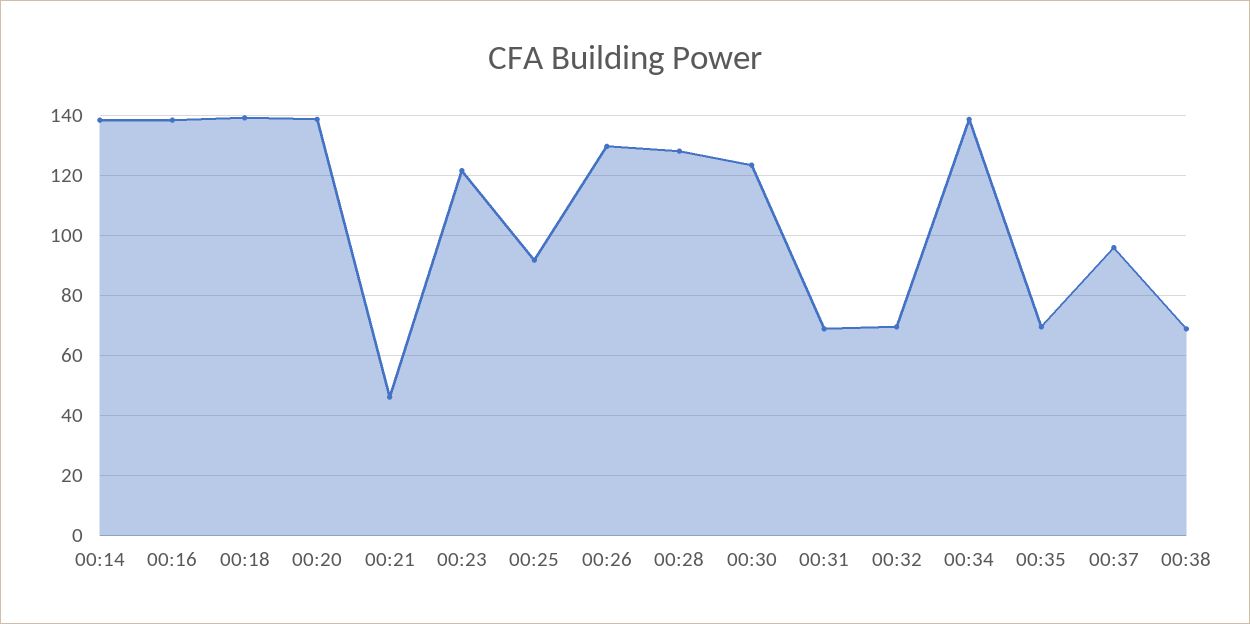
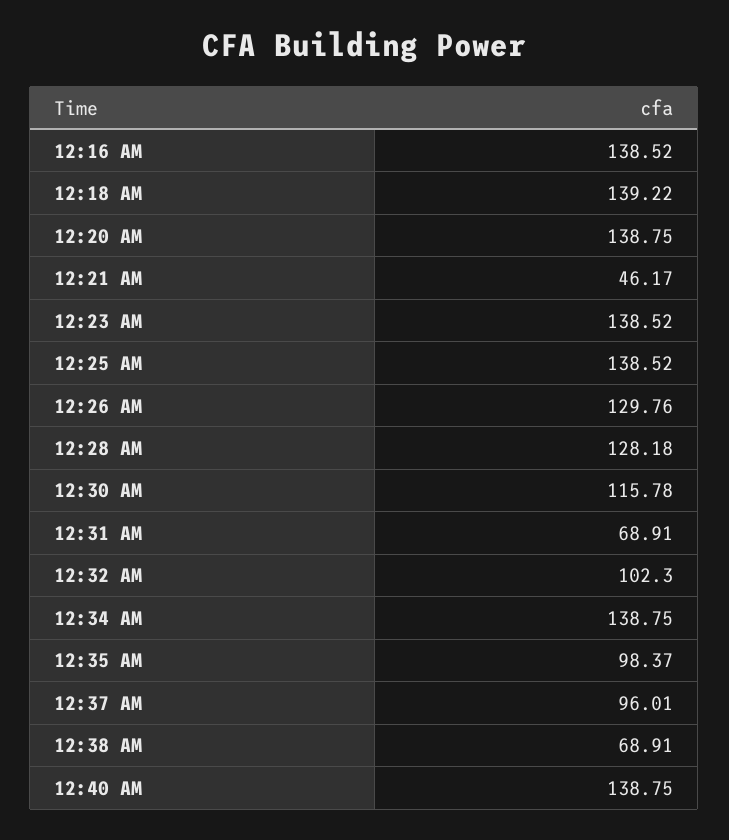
00:14: 138 -> none
00:23: 122 -> 138.52
00:25: 92 -> 138.52
00:30: 124 -> 115.78
00:32: 70 -> 102.3
00:35: 70 -> 98.37
12:40 AM: none -> 138.75

